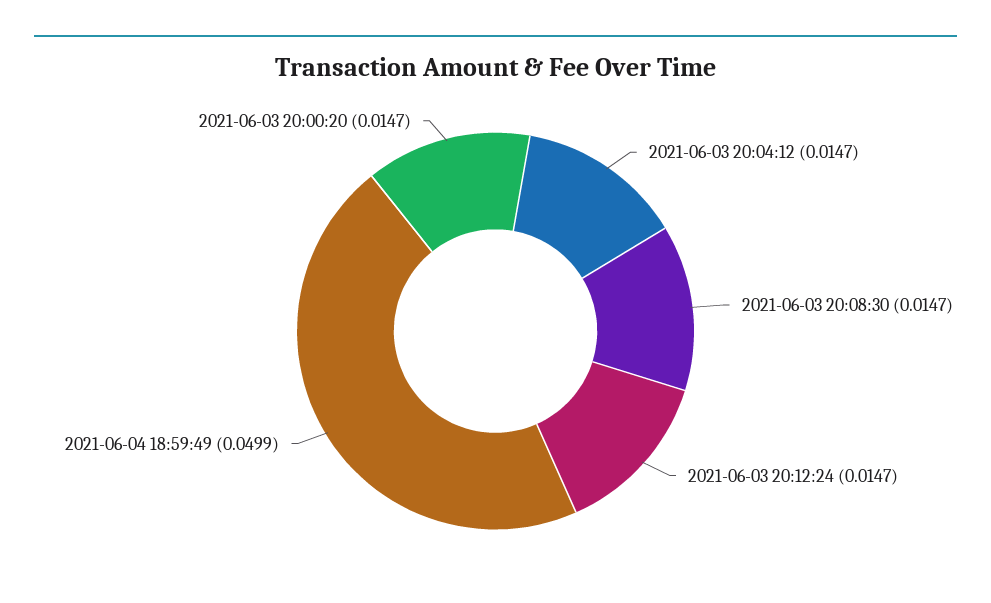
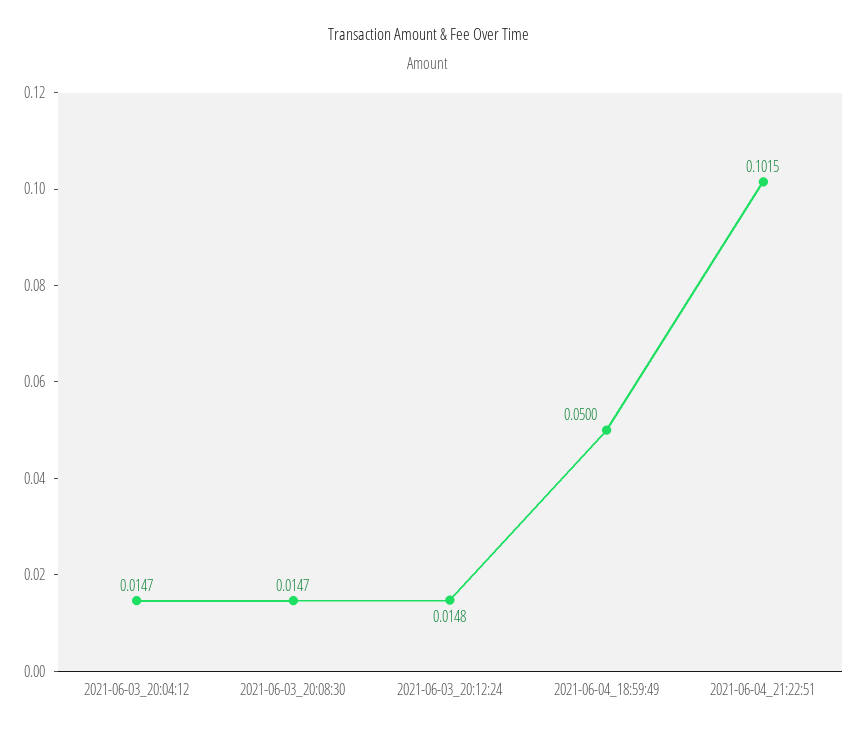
2021-06-03 20:12:24: 0.0147 -> 0.0148
2021-06-04 18:59:49: 0.0499 -> 0.05
2021-06-03 20:00:20: 0.0147 -> none
2021-06-04_21:22:51: none -> 0.1015

